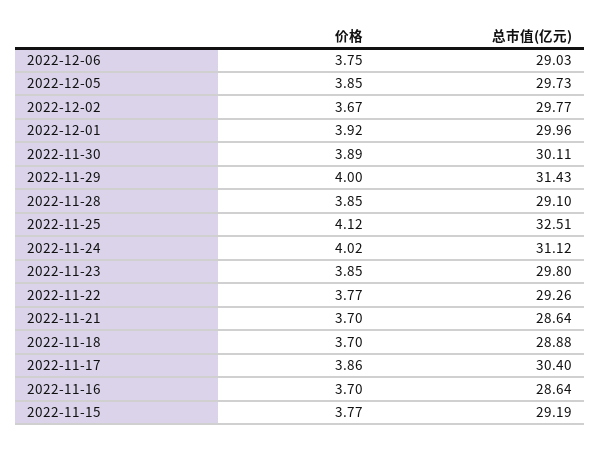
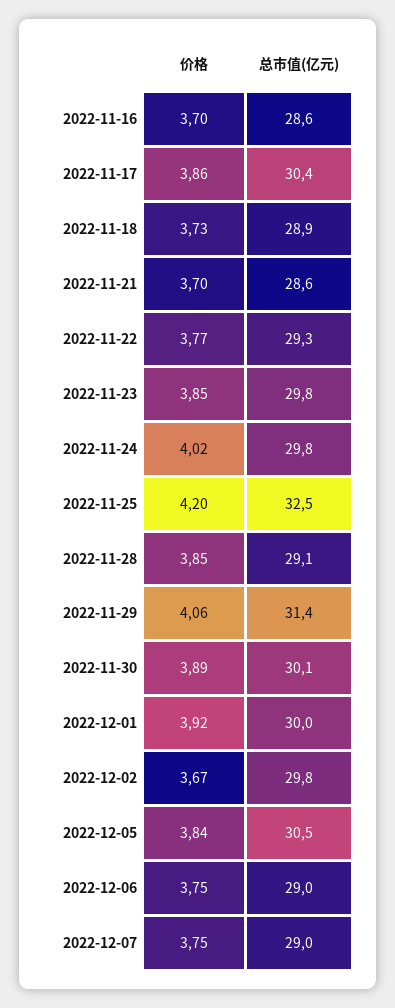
价格, 2022-12-05: 3.85 -> 3.84
总市值(亿元), 2022-12-05: 29.73 -> 30.5
价格, 2022-11-29: 4 -> 4.06
价格, 2022-11-25: 4.12 -> 4.2
总市值(亿元), 2022-11-24: 31.12 -> 29.8
价格, 2022-11-18: 3.7 -> 3.73
价格, 2022-11-15: 3.77 -> none
总市值(亿元), 2022-11-15: 29.19 -> none
价格, 2022-12-07: none -> 3.75
总市值(亿元), 2022-12-07: none -> 29

